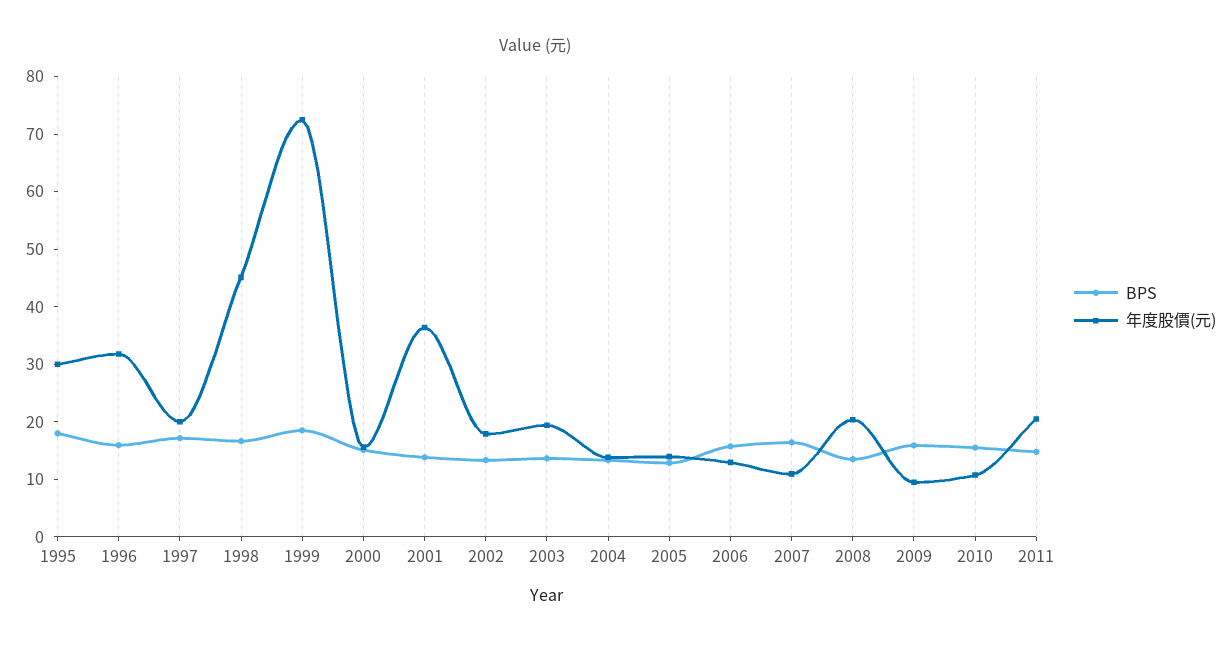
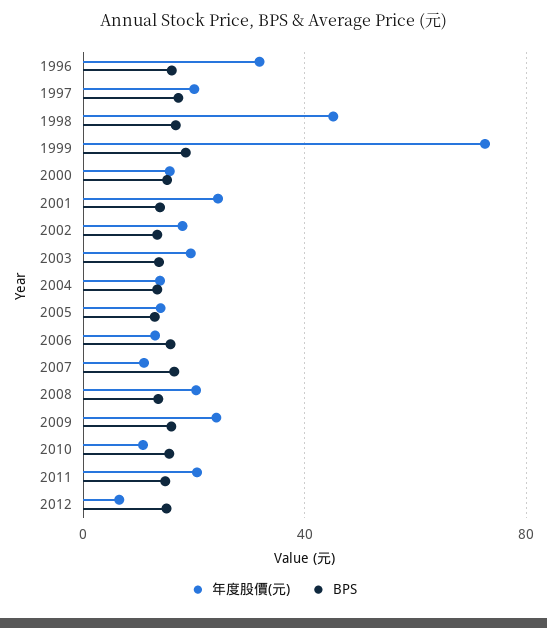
BPS, 1995: 18 -> none
年度股價(元), 1995: 30 -> none
年度股價(元), 2001: 36 -> 25
年度股價(元), 2009: 10 -> 25
年度股價(元), 2012: none -> 5
BPS, 2012: none -> 15

